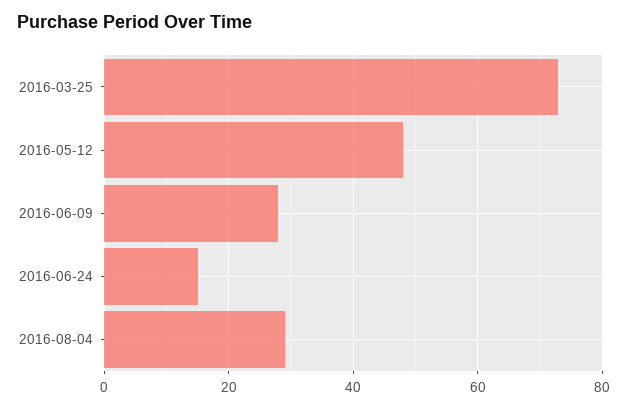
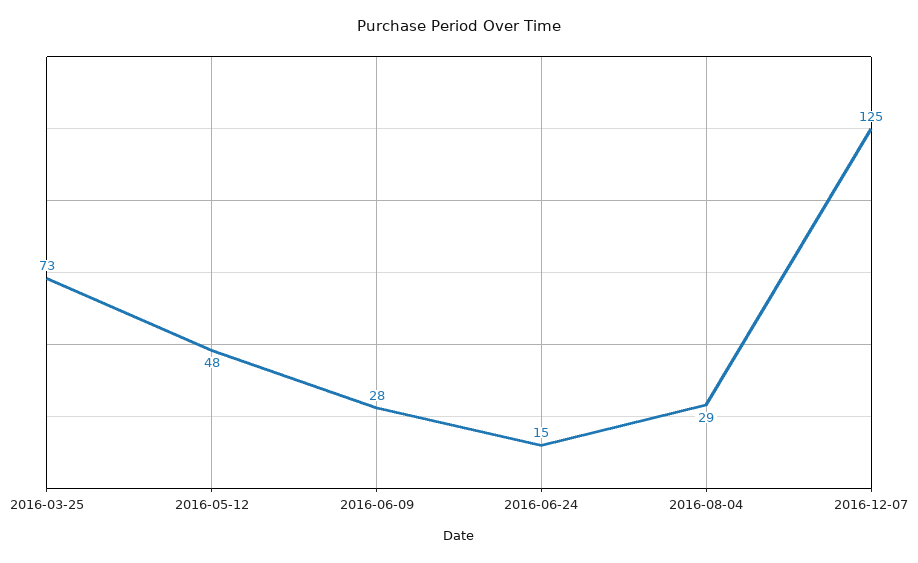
2016-12-07: none -> 125

